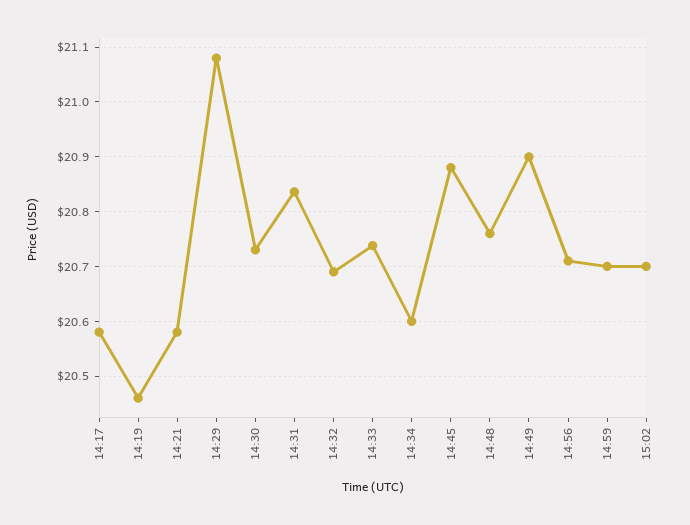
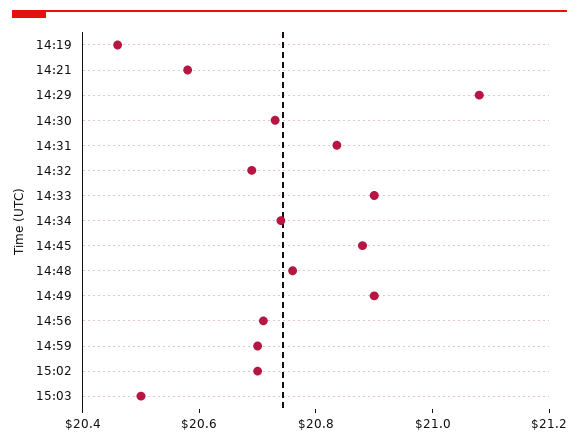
14:17: 20.58 -> none
14:33: 20.74 -> 20.9
14:34: 20.6 -> 20.75
15:03: none -> 20.5

